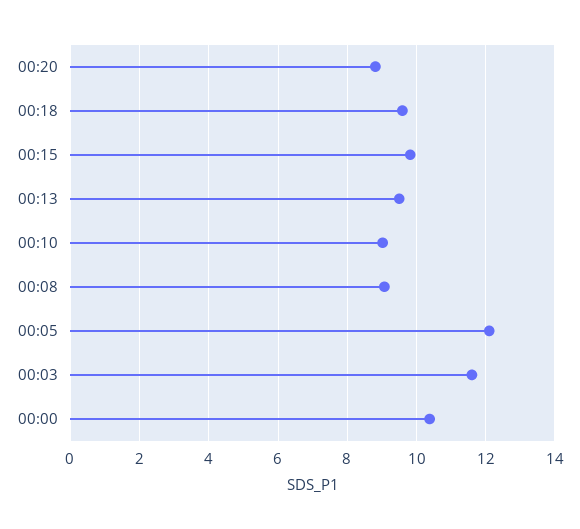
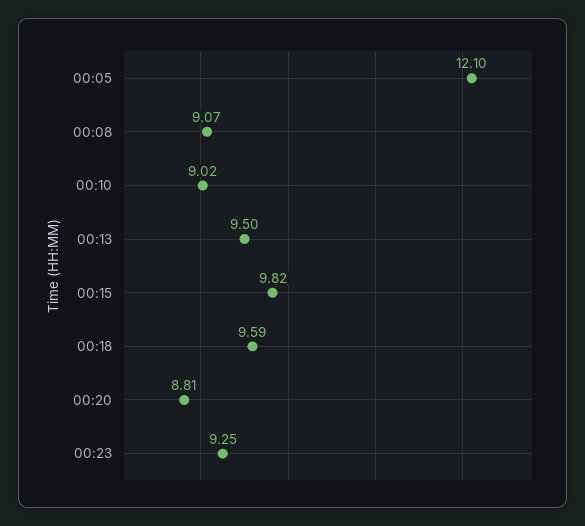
00:03: 11.6 -> none
00:00: 10.4 -> none
00:23: none -> 9.25

